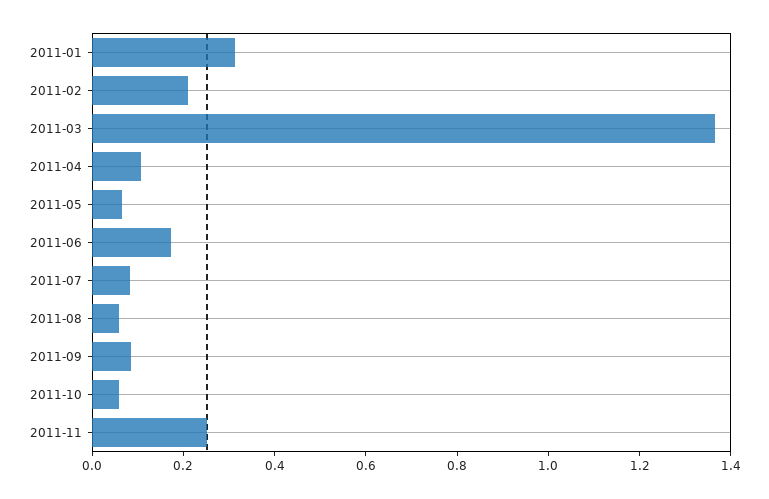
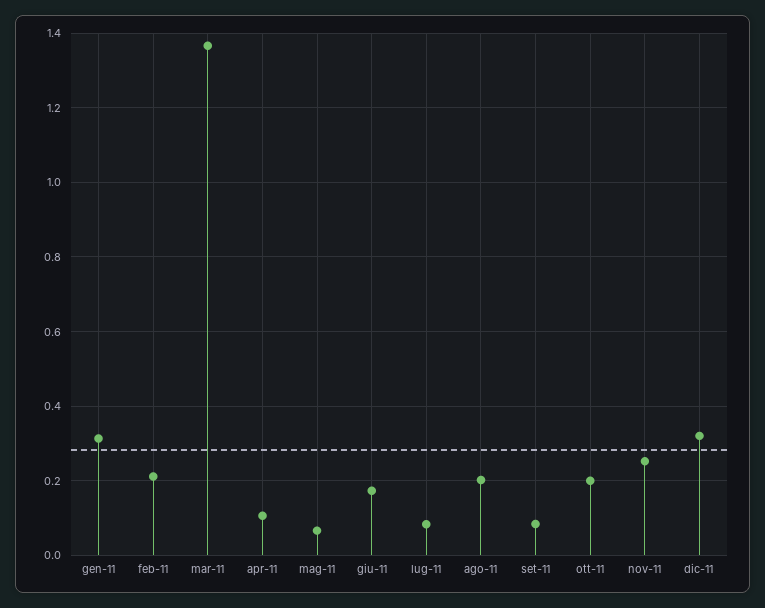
2011-08: 0.05 -> 0.2
2011-10: 0.05 -> 0.2
dic-11: none -> 0.32

